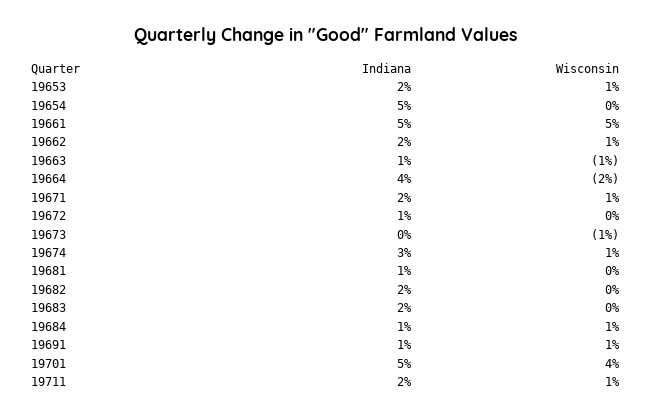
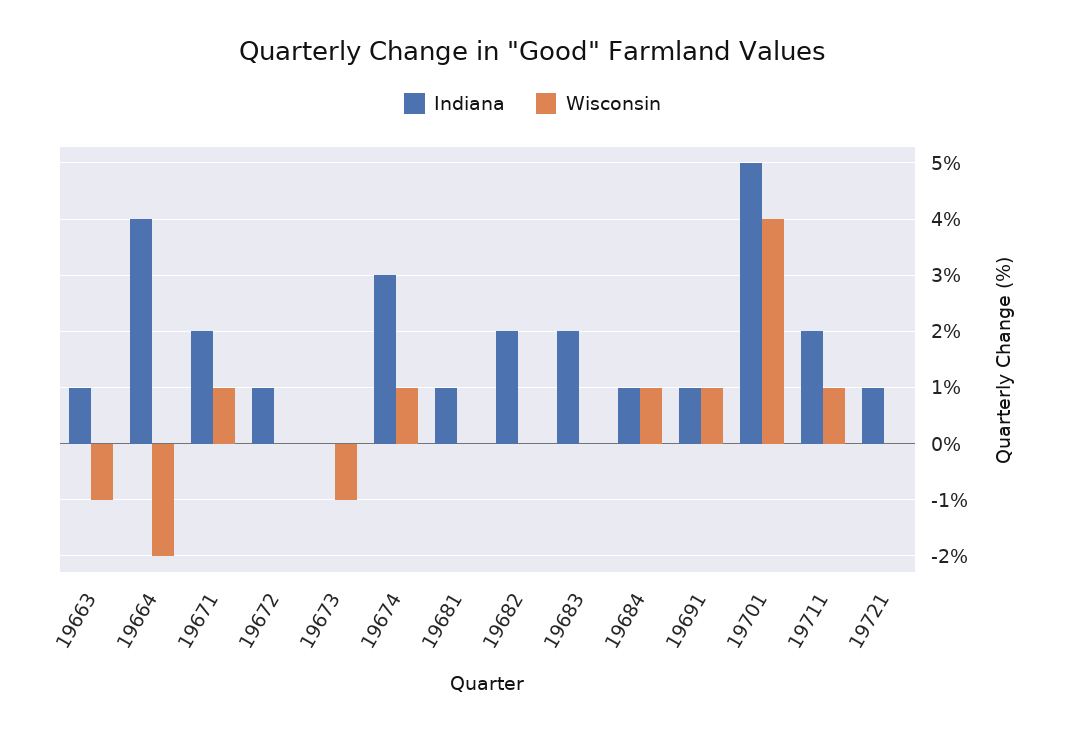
Indiana, 19653: 2 -> none
Wisconsin, 19653: 1 -> none
Indiana, 19654: 5 -> none
Wisconsin, 19654: 0 -> none
Indiana, 19661: 5 -> none
Wisconsin, 19661: 5 -> none
Indiana, 19662: 2 -> none
Wisconsin, 19662: 1 -> none
Indiana, 19721: none -> 1
Wisconsin, 19721: none -> 0

